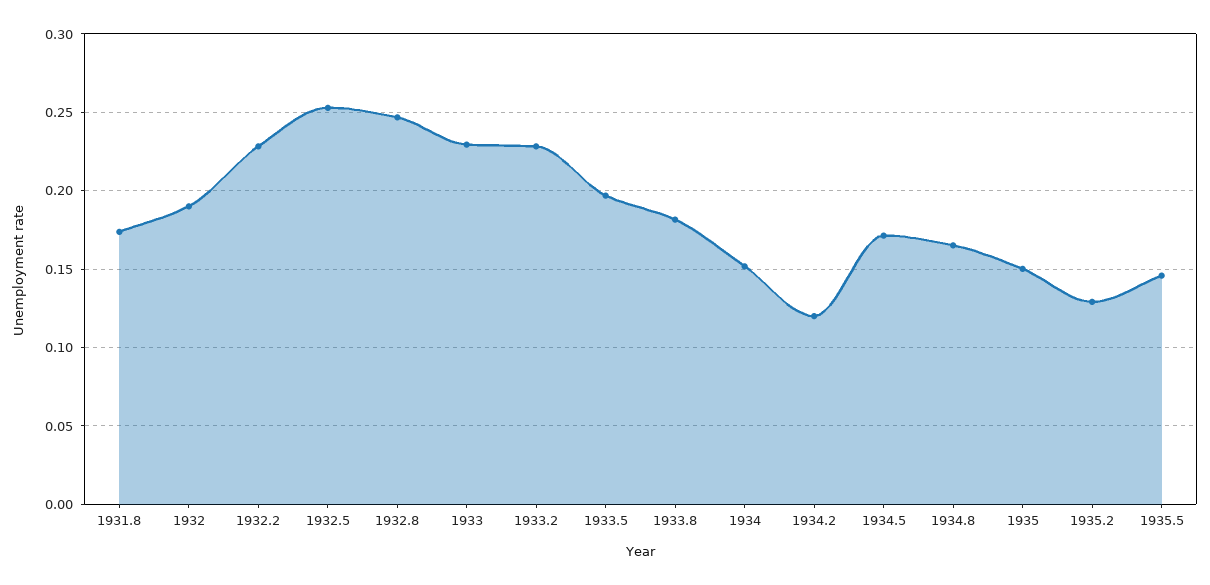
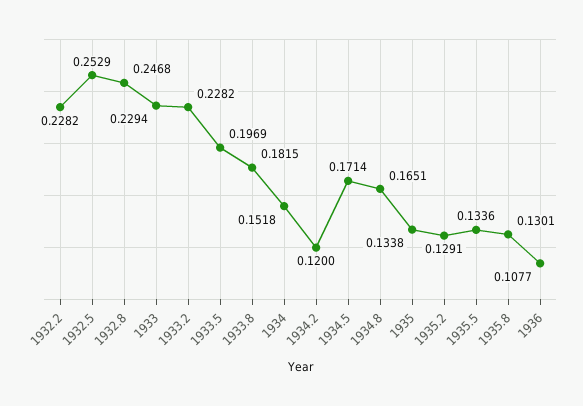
1931.8: 0.175 -> none
1932: 0.19 -> none
1935: 0.15 -> 0.1338
1935.5: 0.145 -> 0.1336
1935.8: none -> 0.1301
1936: none -> 0.1077

